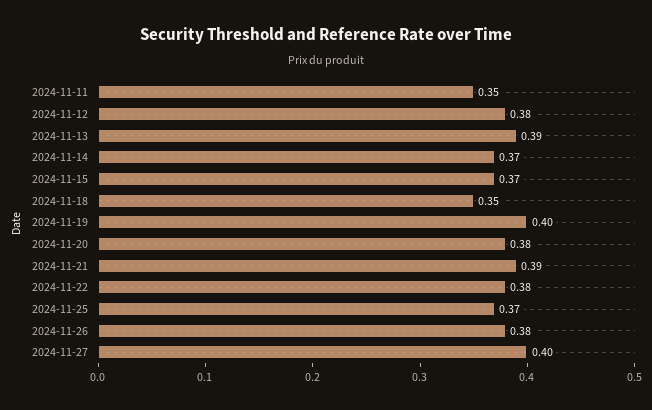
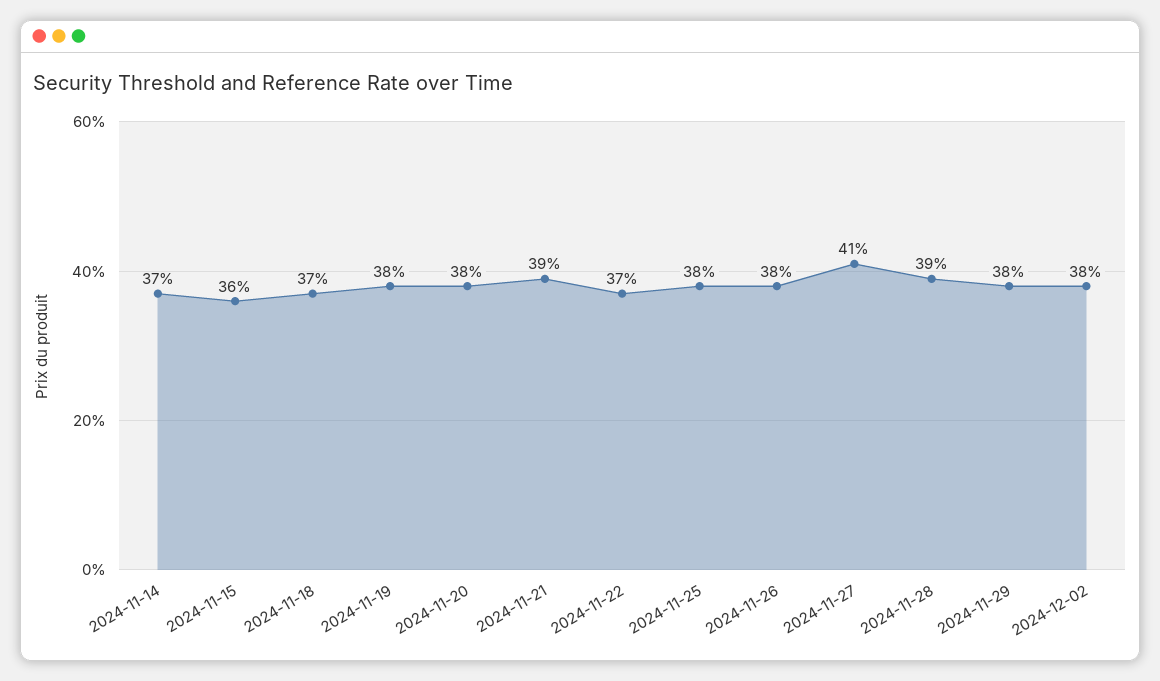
2024-11-11: 0.35 -> none
2024-11-12: 0.38 -> none
2024-11-13: 0.39 -> none
2024-11-15: 0.37 -> 0.36
2024-11-18: 0.35 -> 0.37
2024-11-19: 0.4 -> 0.38
2024-11-22: 0.38 -> 0.37
2024-11-25: 0.37 -> 0.38
2024-11-27: 0.4 -> 0.41
2024-11-28: none -> 0.39
2024-11-29: none -> 0.38
2024-12-02: none -> 0.38

